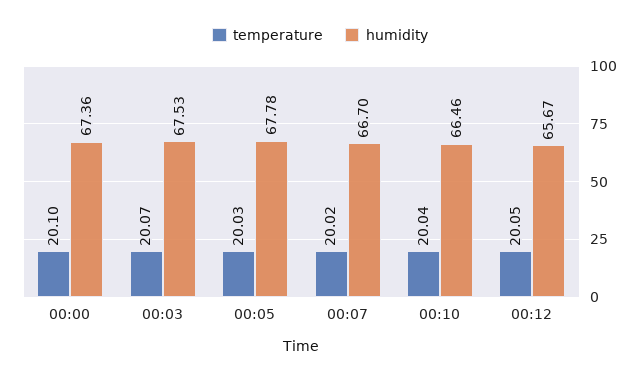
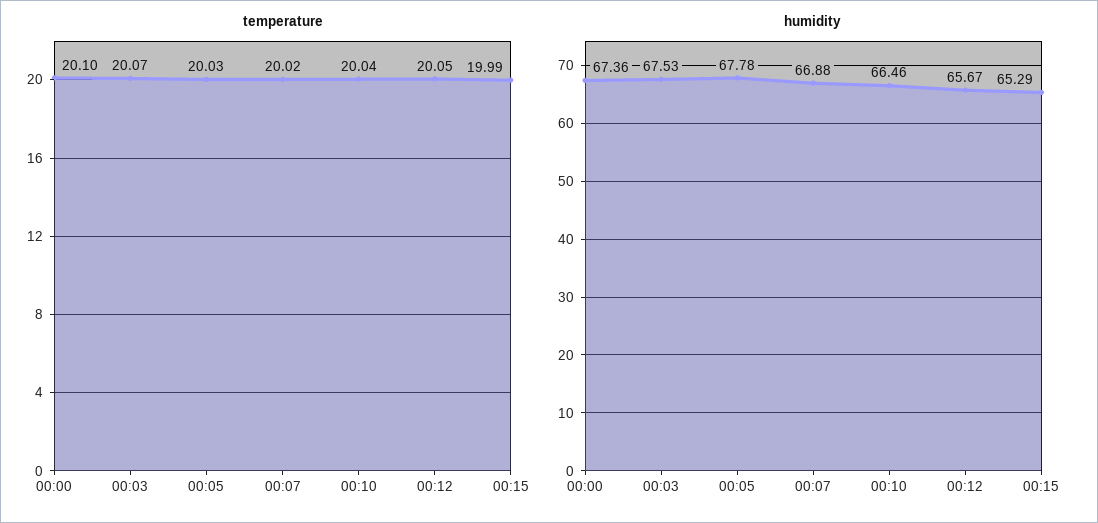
humidity, 00:07: 66.7 -> 66.88
temperature, 00:15: none -> 19.99
humidity, 00:15: none -> 65.29

